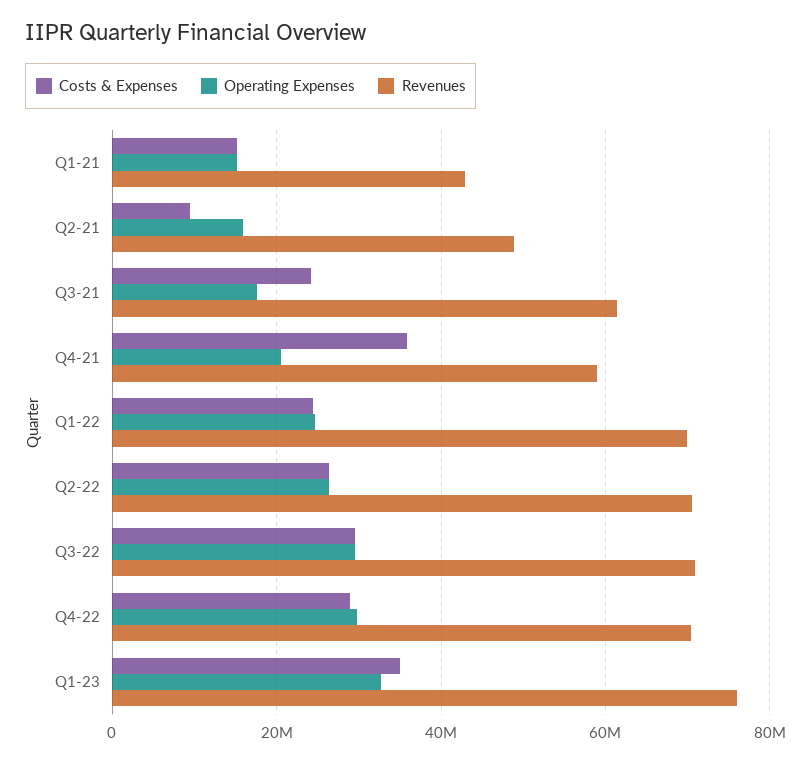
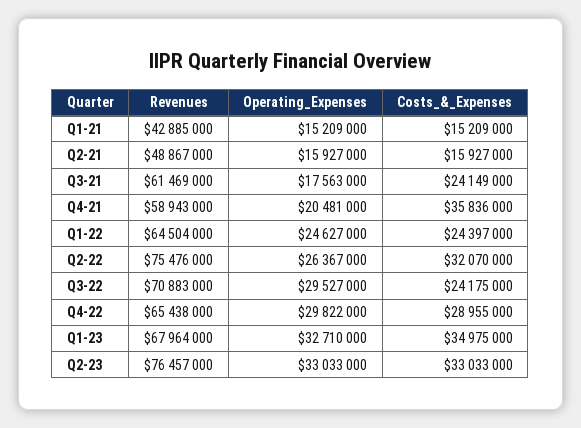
Costs & Expenses, Q2-21: 10000000 -> 15927000
Revenues, Q1-22: 70000000 -> 64504000
Costs & Expenses, Q2-22: 26000000 -> 32070000
Revenues, Q2-22: 70000000 -> 75476000
Costs & Expenses, Q3-22: 30000000 -> 24175000
Revenues, Q4-22: 70000000 -> 65438000
Revenues, Q1-23: 76000000 -> 67964000
Revenues, Q2-23: none -> 76457000
Operating Expenses, Q2-23: none -> 33033000
Costs & Expenses, Q2-23: none -> 33033000

